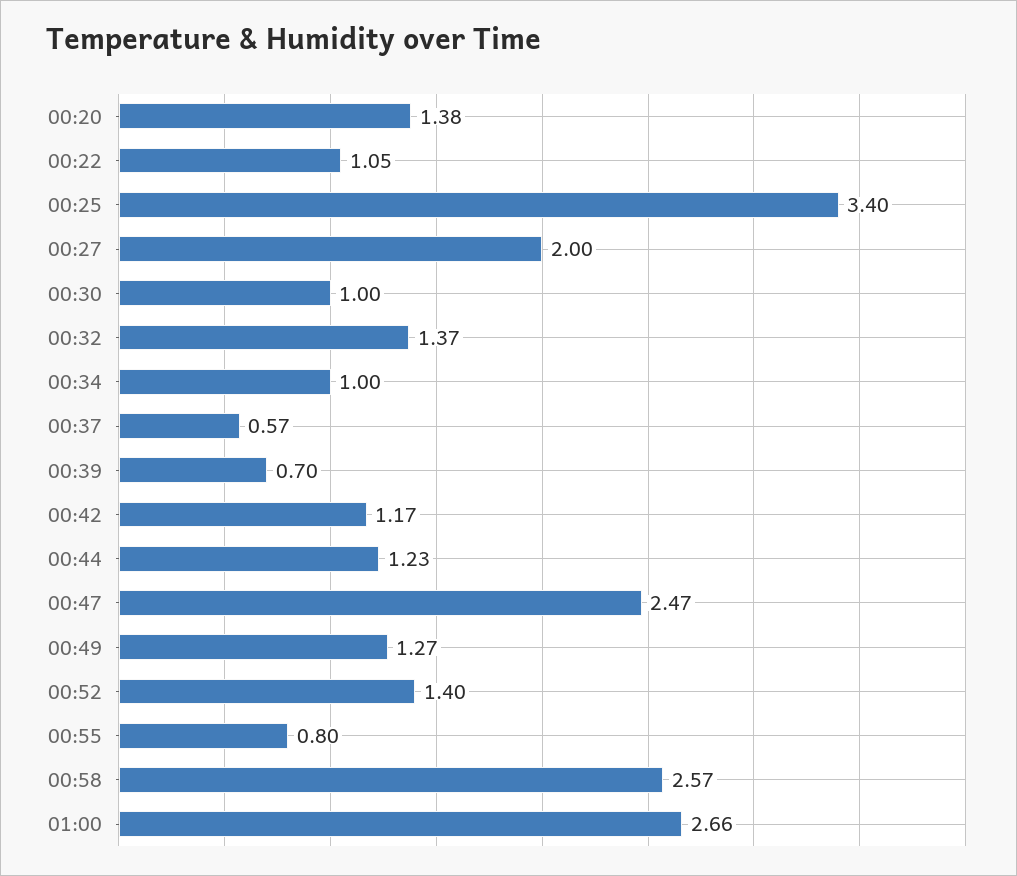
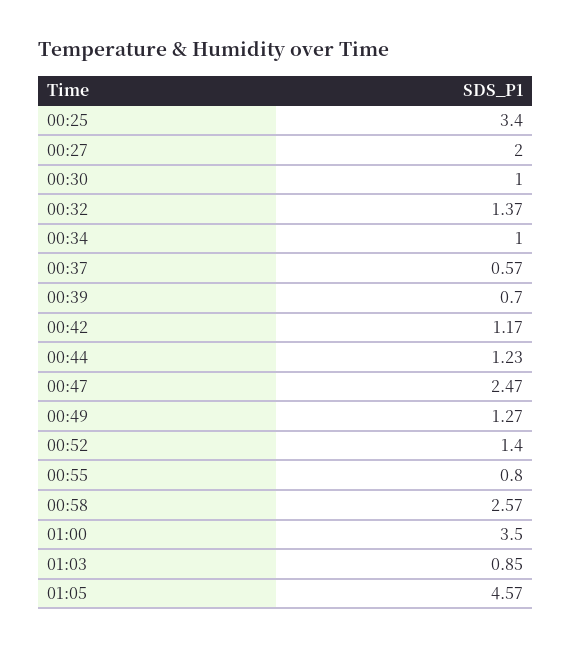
00:20: 1.38 -> none
00:22: 1.05 -> none
01:00: 2.66 -> 3.5
01:03: none -> 0.85
01:05: none -> 4.57

